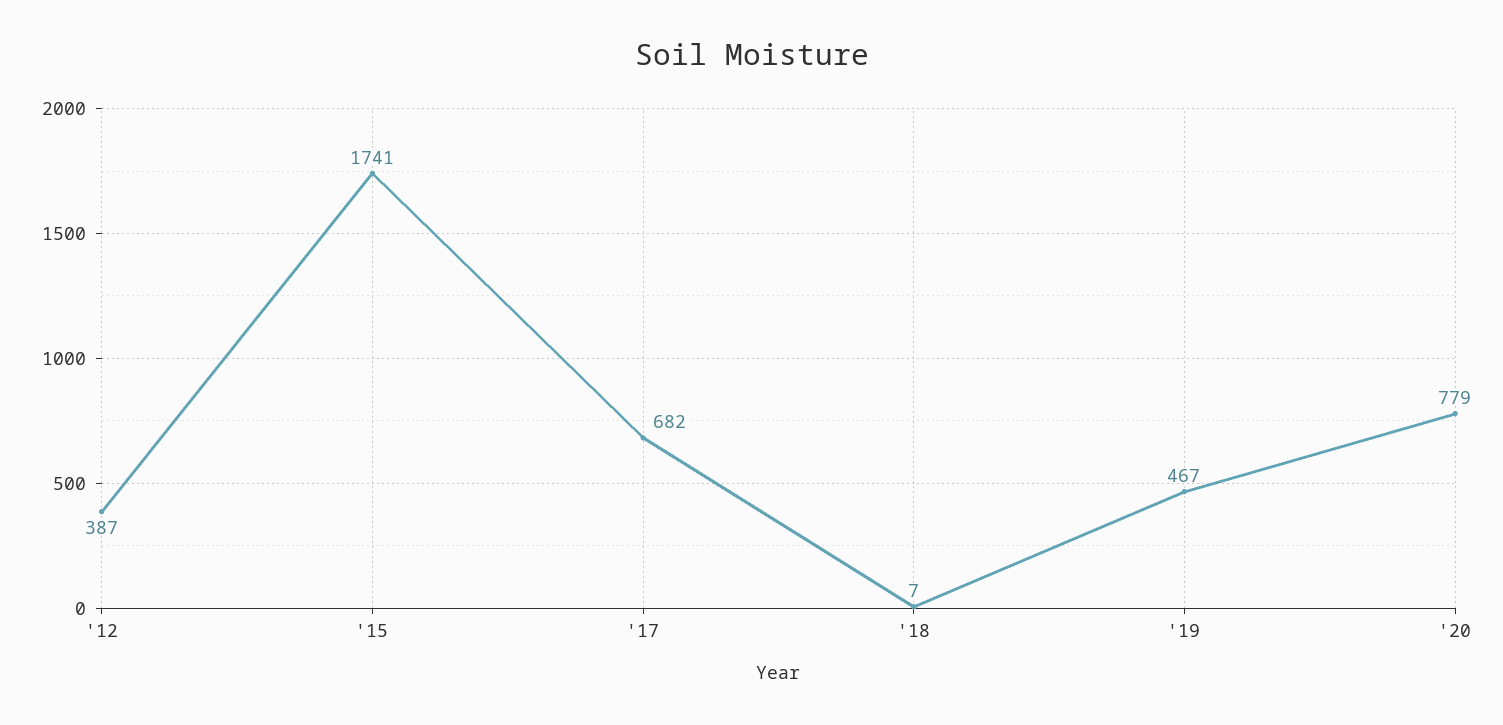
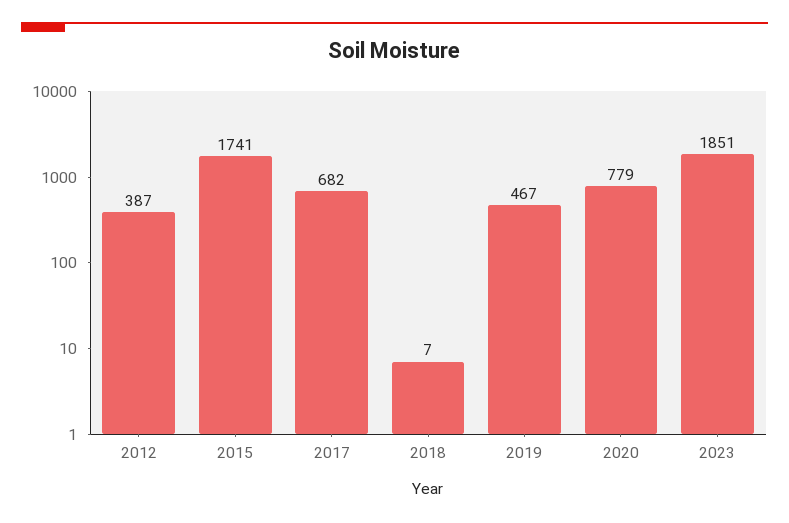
2023: none -> 1851

